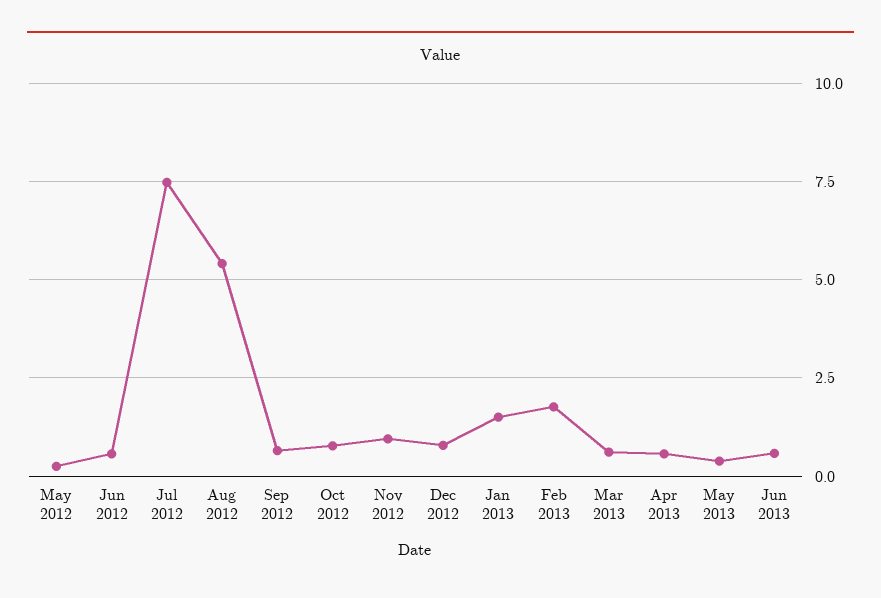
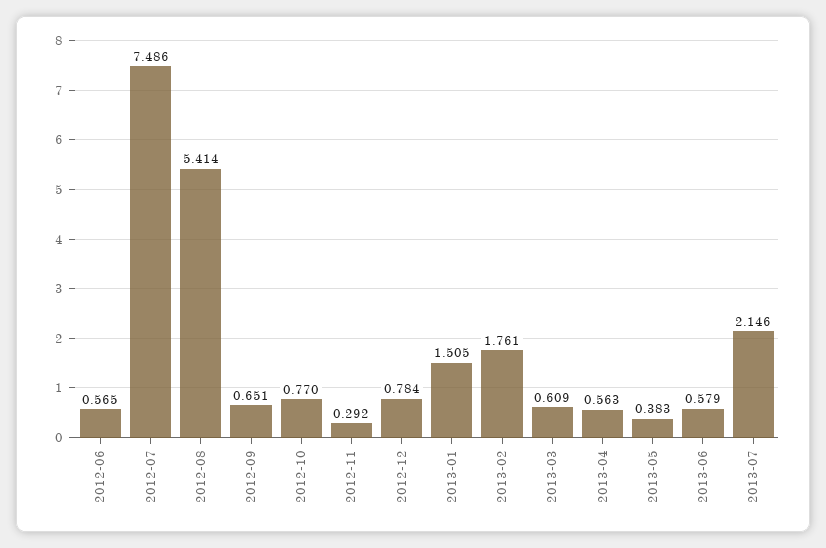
May 2012: 0.25 -> none
Nov 2012: 1 -> 0.292
2013-07: none -> 2.146

